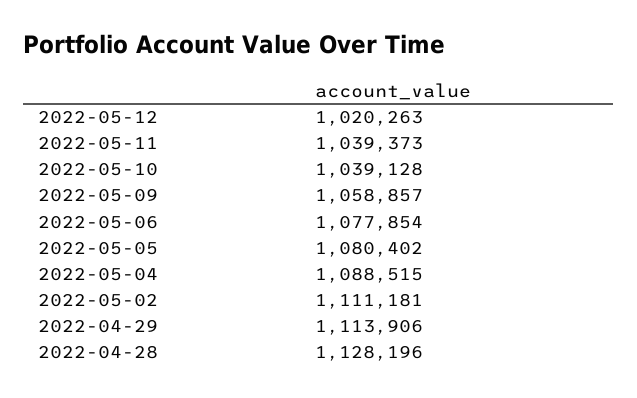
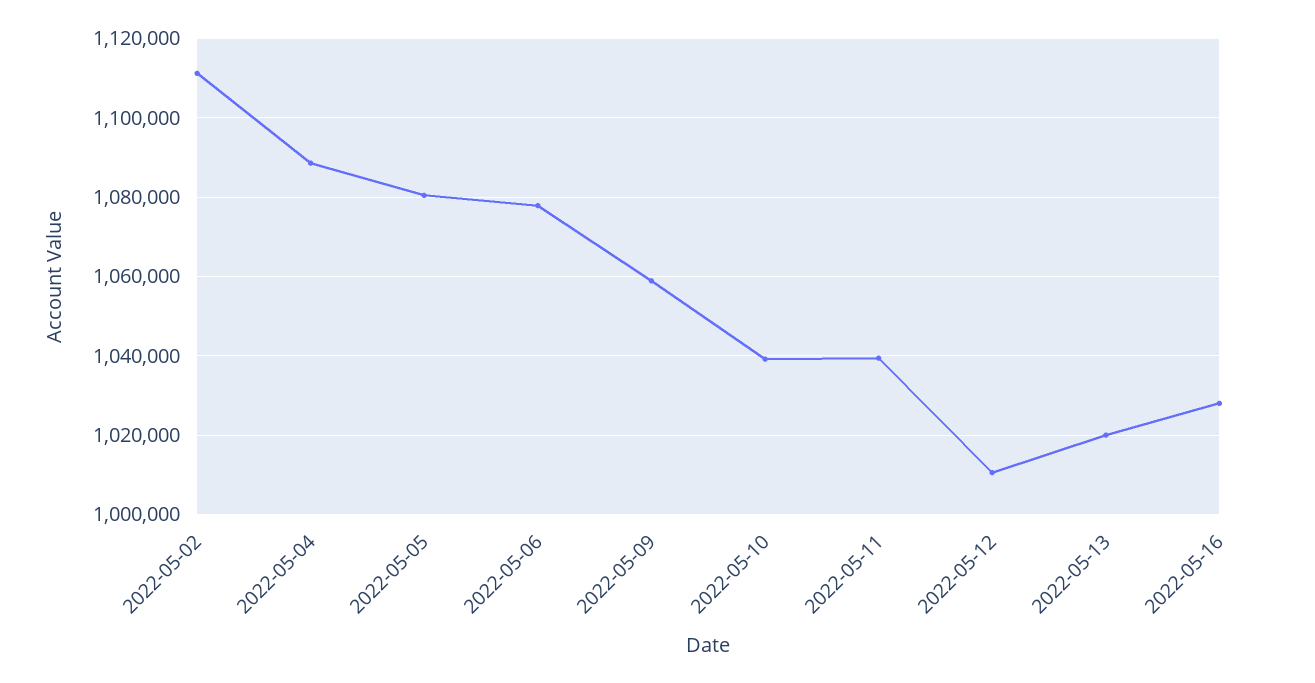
2022-05-12: 1020263 -> 1010000
2022-04-29: 1113906 -> none
2022-04-28: 1128196 -> none
2022-05-13: none -> 1020000
2022-05-16: none -> 1028000

